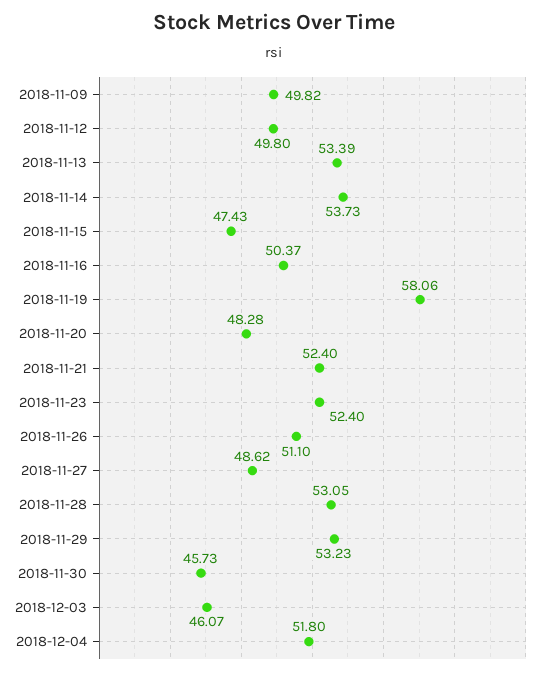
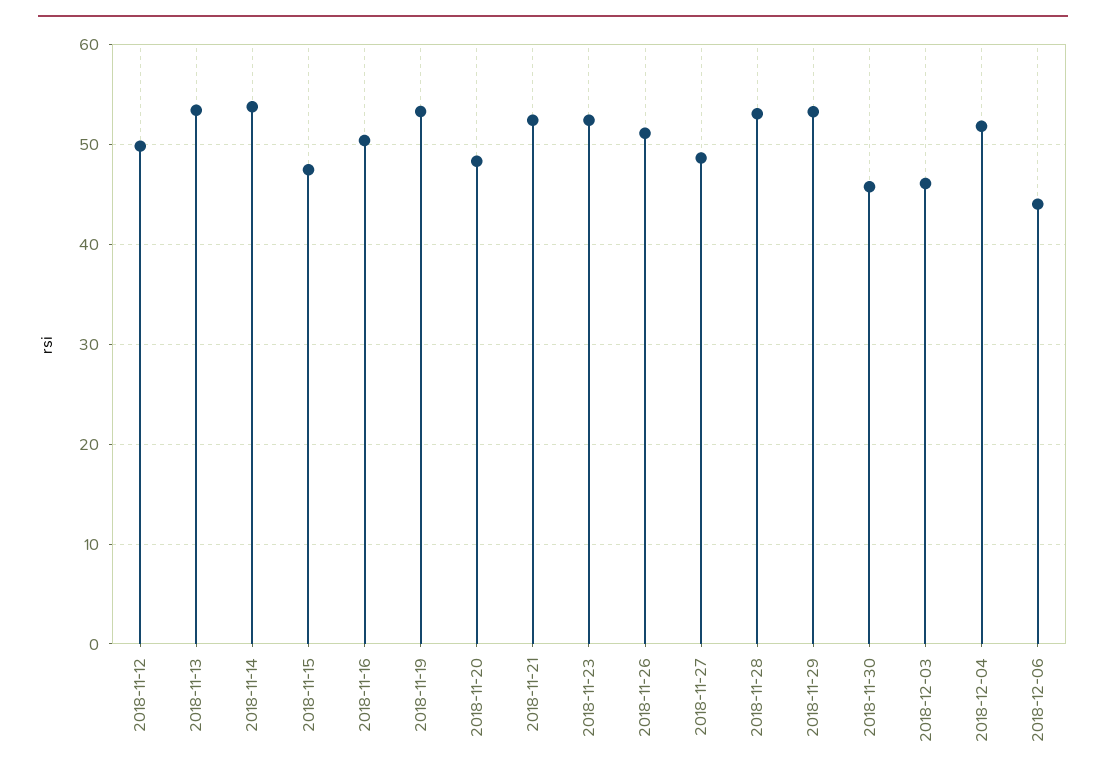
2018-11-09: 49.82 -> none
2018-11-19: 58.06 -> 53
2018-12-06: none -> 44

